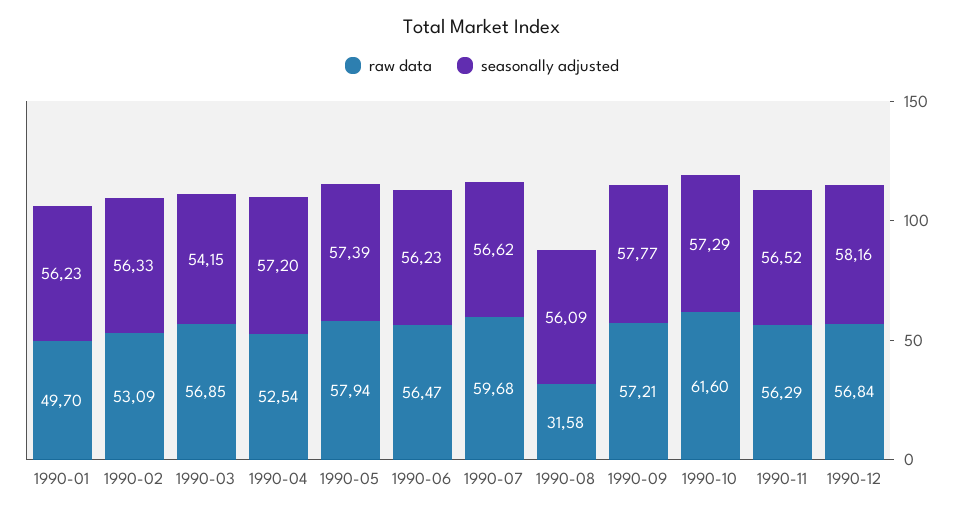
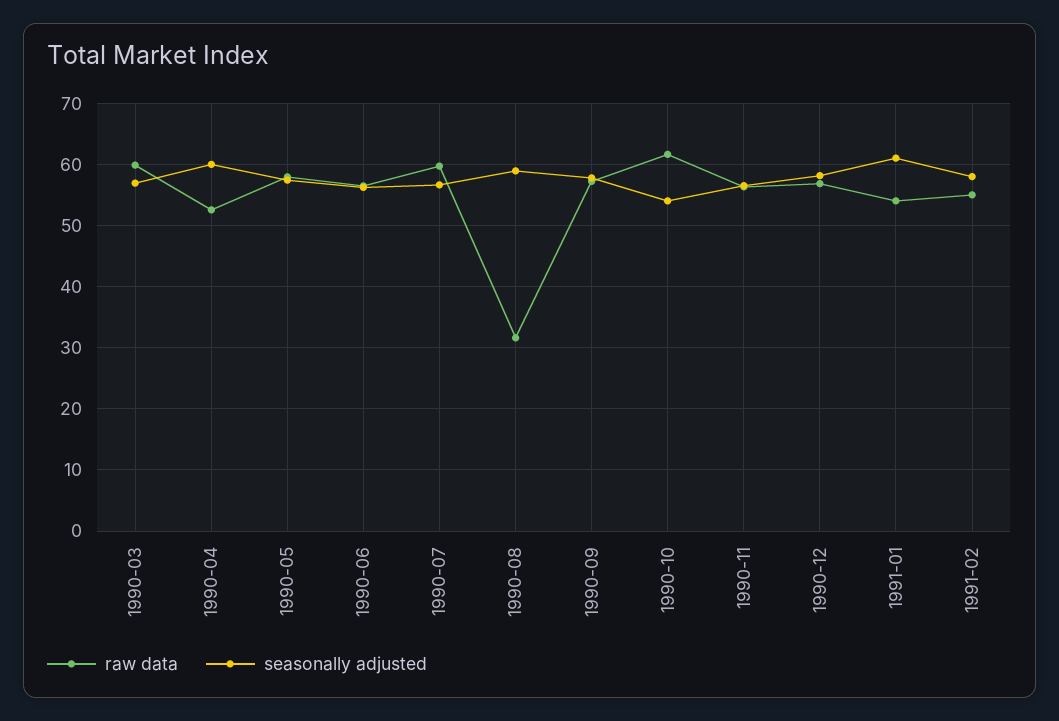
raw data, 1990-01: 49.7 -> none
seasonally adjusted, 1990-01: 56.23 -> none
raw data, 1990-02: 53.09 -> none
seasonally adjusted, 1990-02: 56.33 -> none
raw data, 1990-03: 56.85 -> 60
seasonally adjusted, 1990-03: 54.15 -> 57
seasonally adjusted, 1990-04: 57.2 -> 60
seasonally adjusted, 1990-08: 56.09 -> 59
seasonally adjusted, 1990-10: 57.29 -> 54
raw data, 1991-01: none -> 54
seasonally adjusted, 1991-01: none -> 61
raw data, 1991-02: none -> 55
seasonally adjusted, 1991-02: none -> 58

